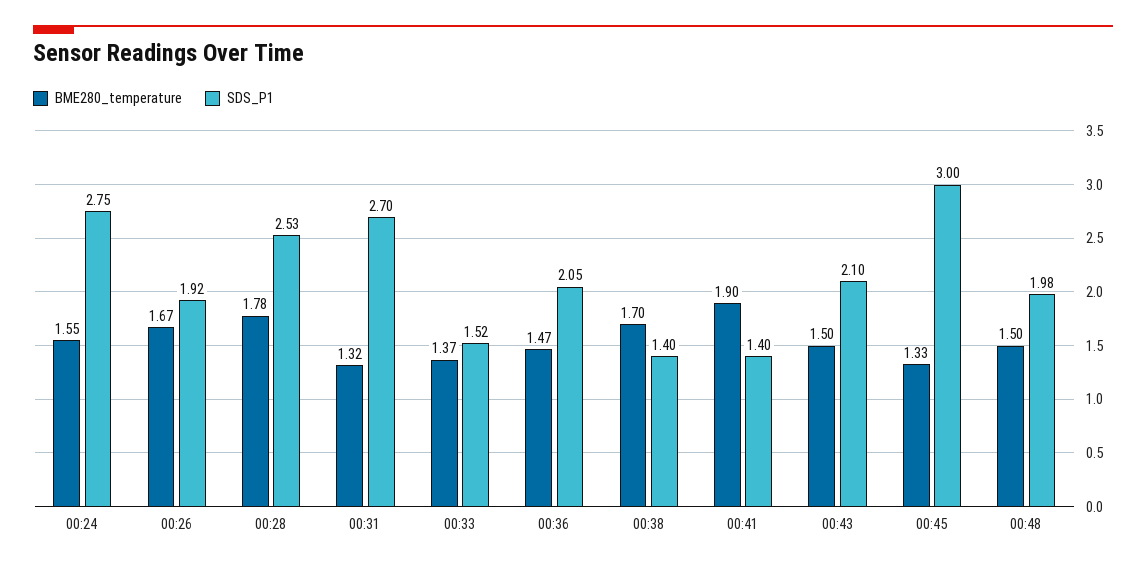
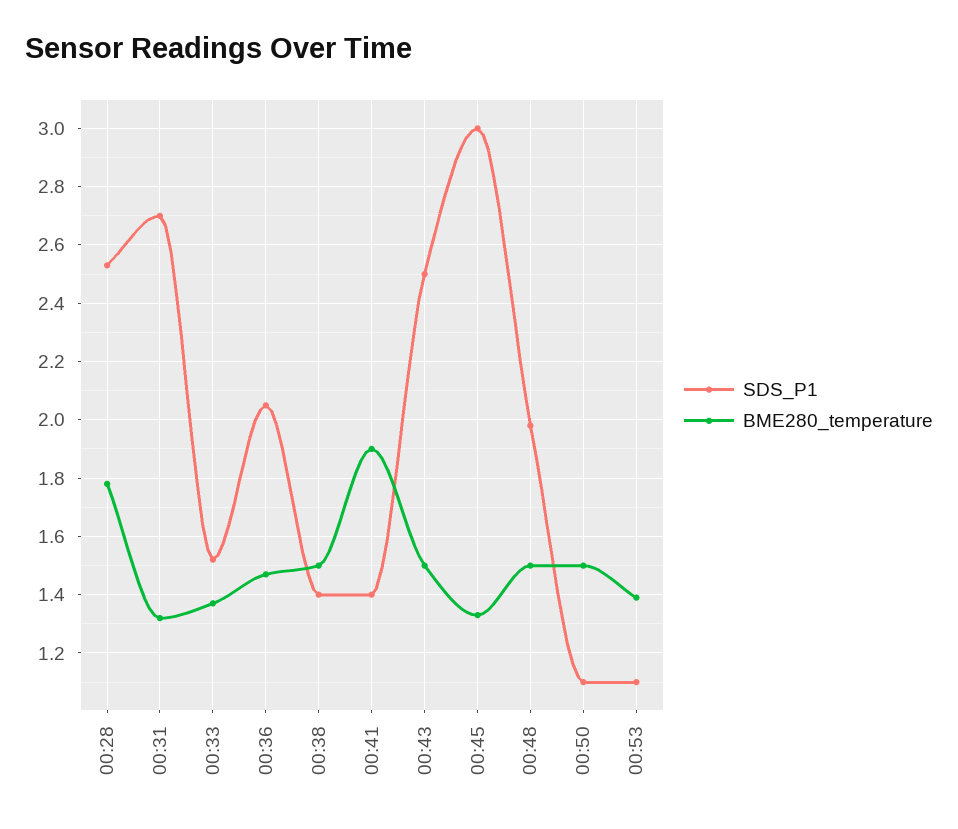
BME280_temperature, 00:24: 1.55 -> none
SDS_P1, 00:24: 2.75 -> none
BME280_temperature, 00:26: 1.67 -> none
SDS_P1, 00:26: 1.92 -> none
BME280_temperature, 00:38: 1.7 -> 1.5
SDS_P1, 00:43: 2.1 -> 2.5
SDS_P1, 00:50: none -> 1.1
BME280_temperature, 00:50: none -> 1.5
SDS_P1, 00:53: none -> 1.1
BME280_temperature, 00:53: none -> 1.4

